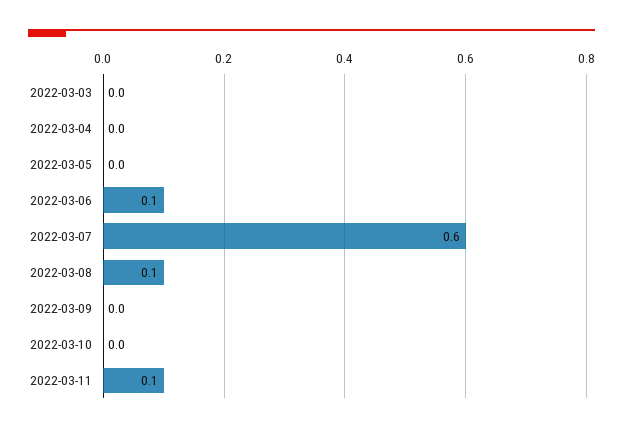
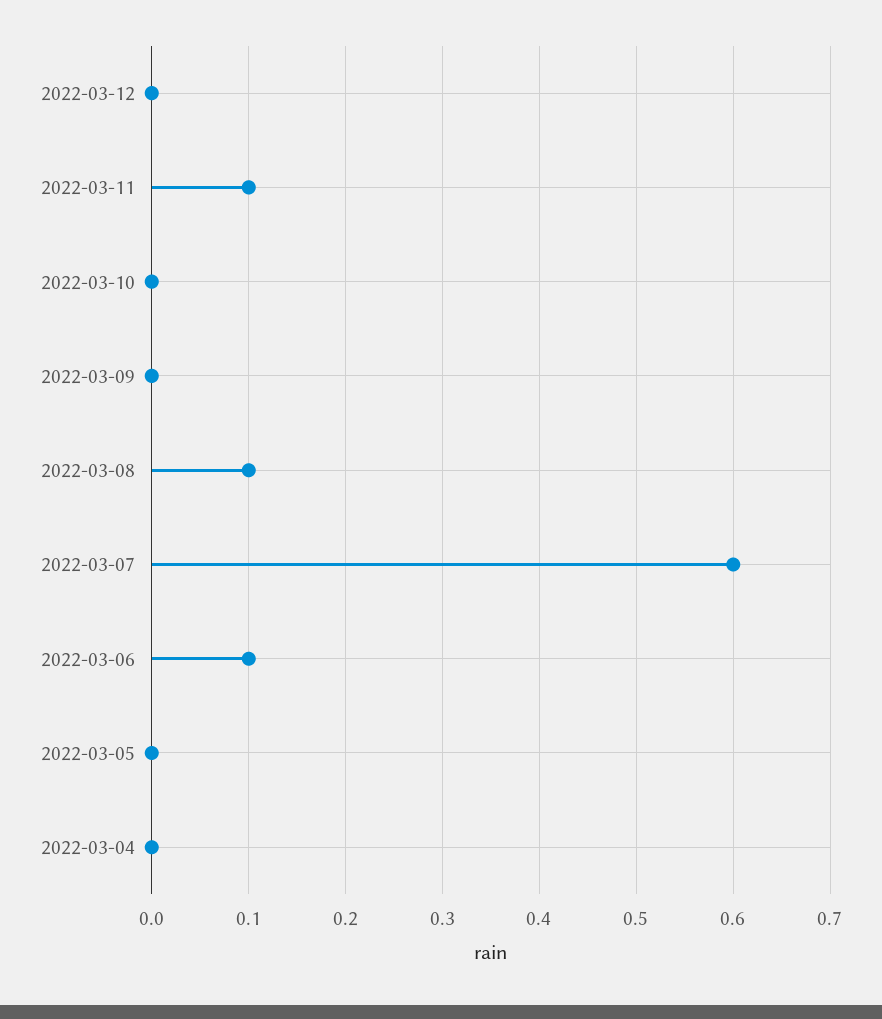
2022-03-03: 0 -> none
2022-03-12: none -> 0

